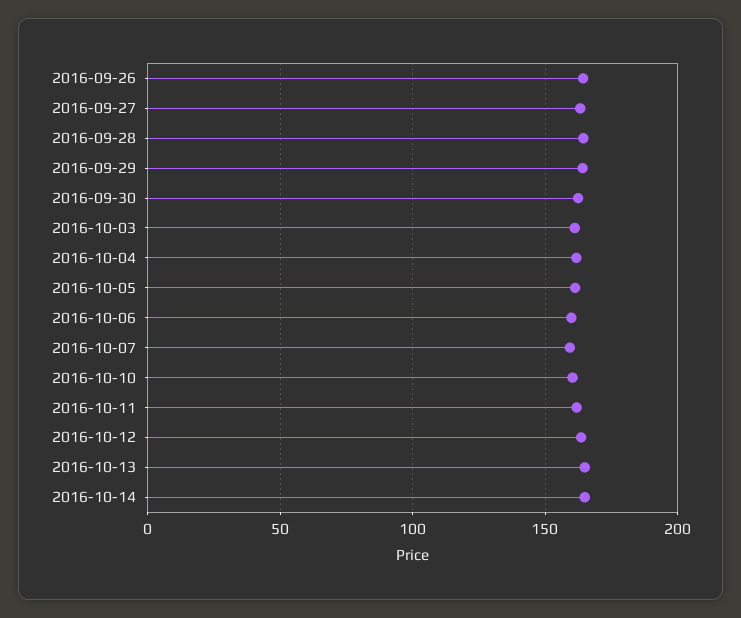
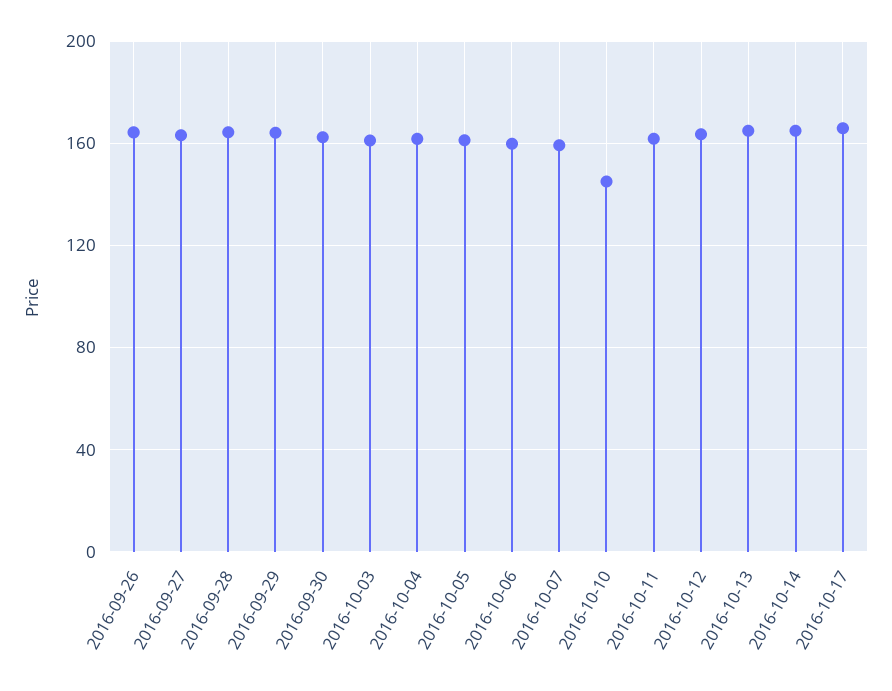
2016-10-10: 160 -> 145
2016-10-17: none -> 165

